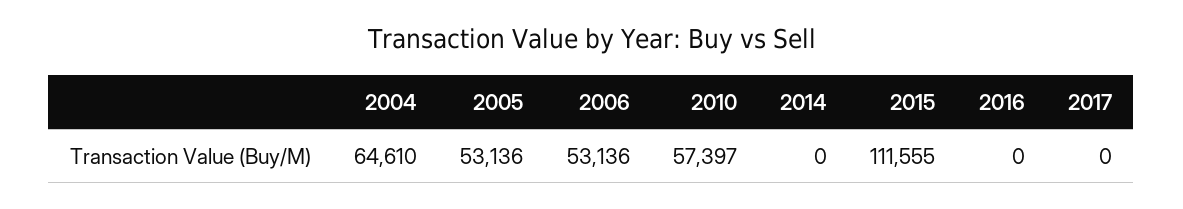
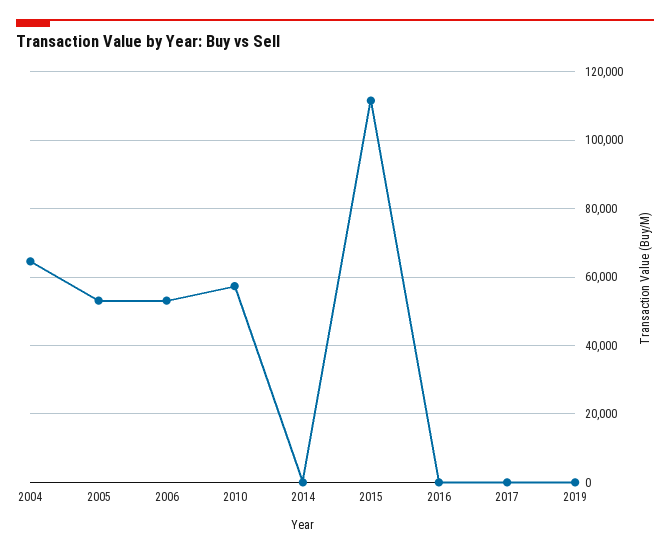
2019: none -> 0

